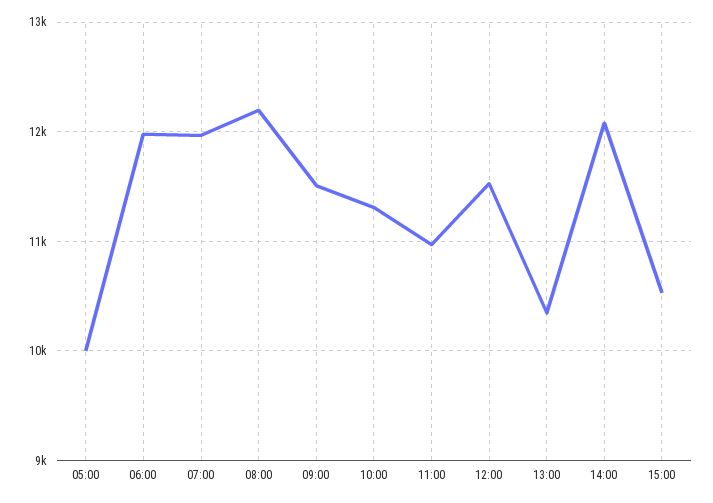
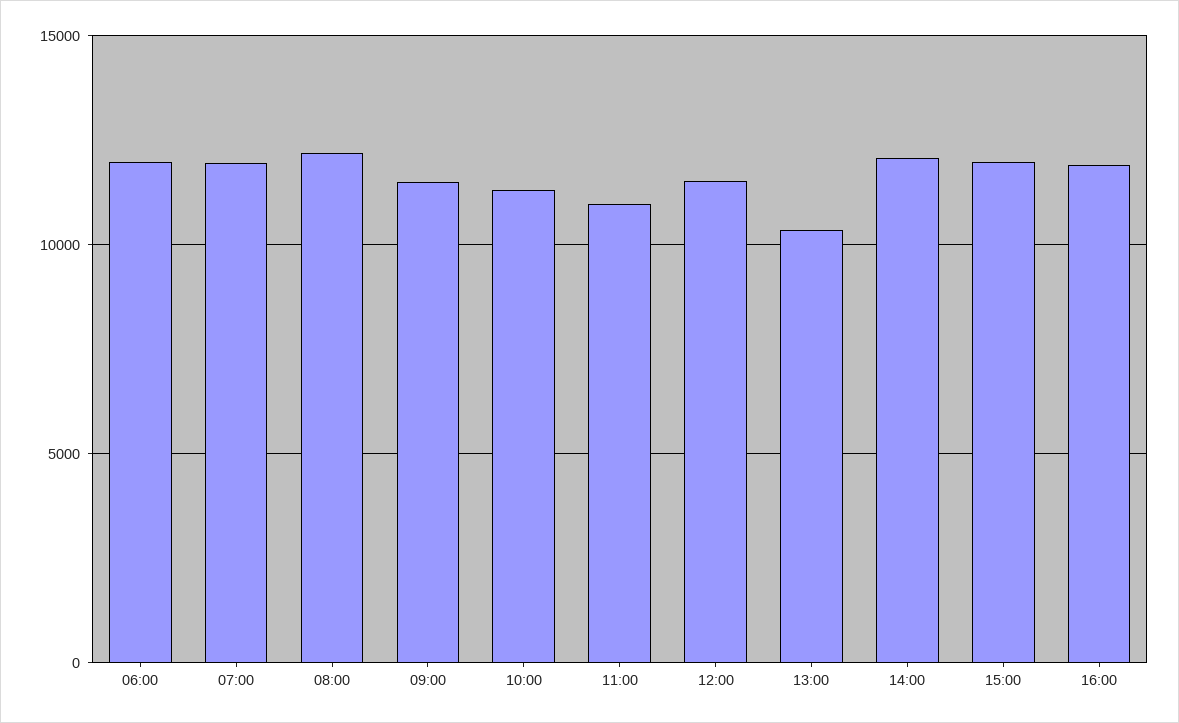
05:00: 10000 -> none
15:00: 10500 -> 12000
16:00: none -> 12000

